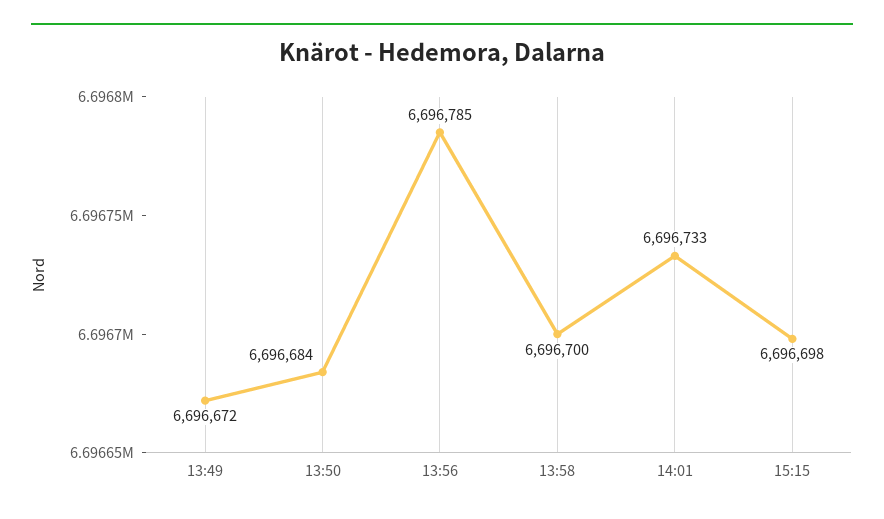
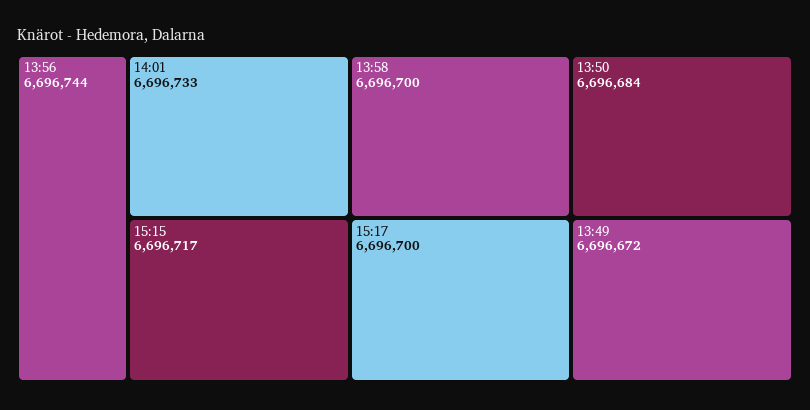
13:56: 6696785 -> 6696744
15:15: 6696698 -> 6696717
15:17: none -> 6696700

